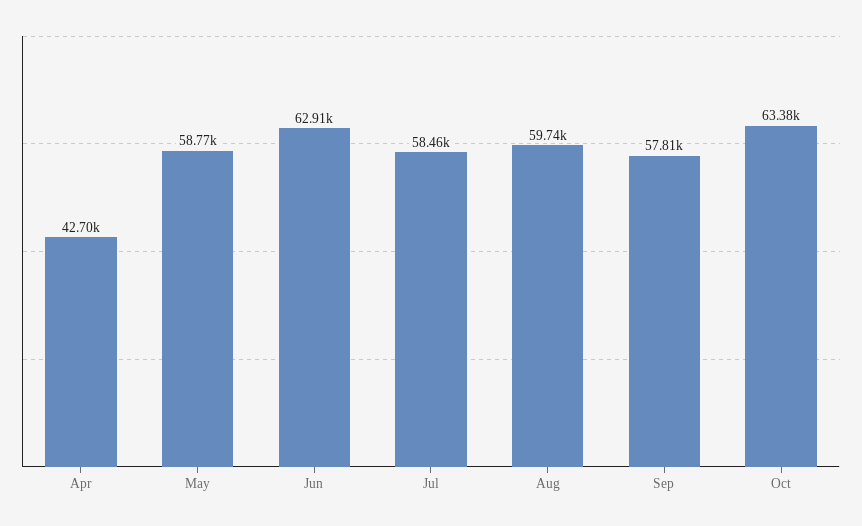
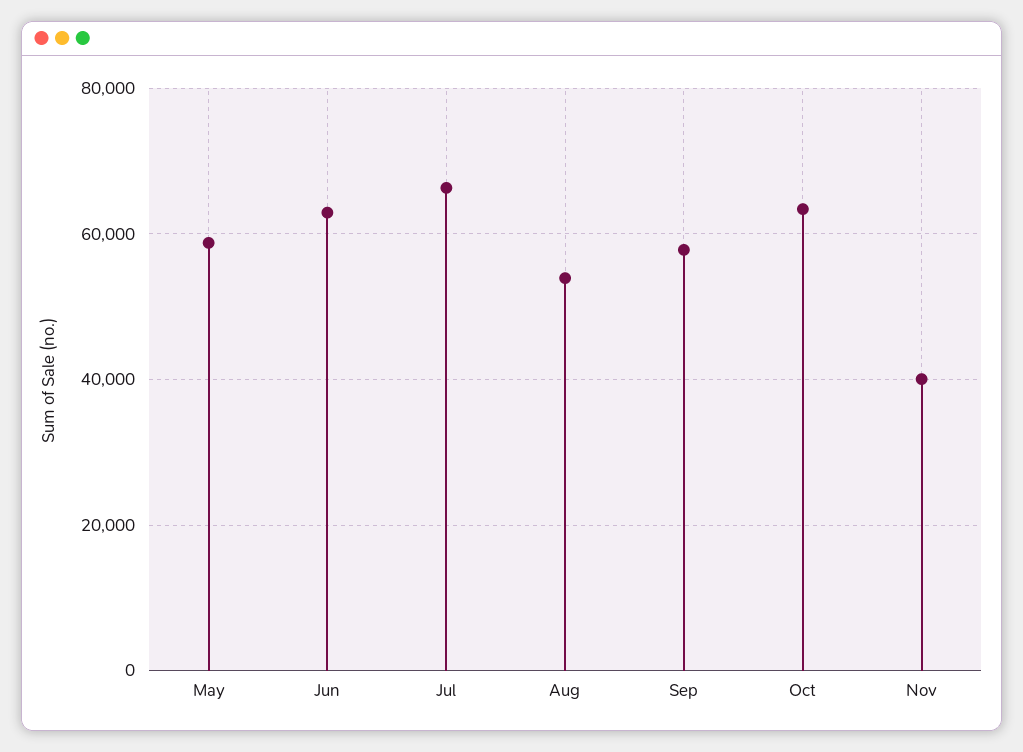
Apr: 42700 -> none
Jul: 58460 -> 66000
Aug: 59740 -> 54000
Nov: none -> 40000

